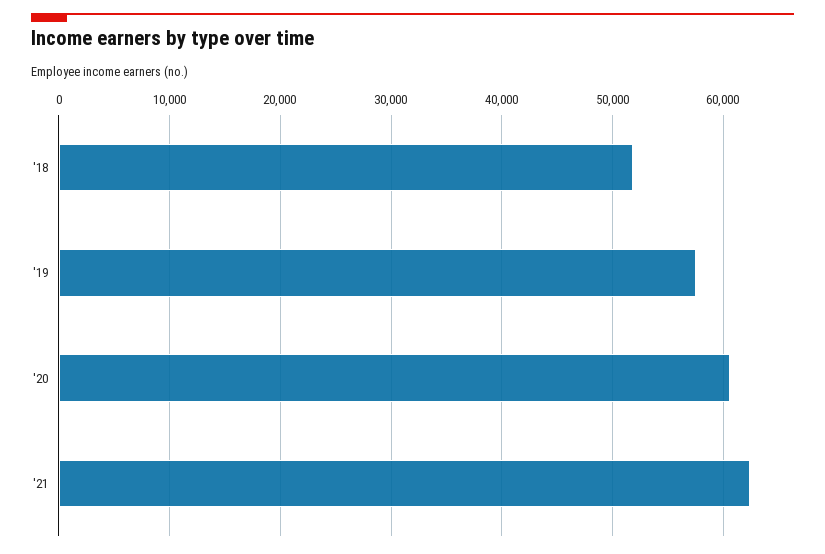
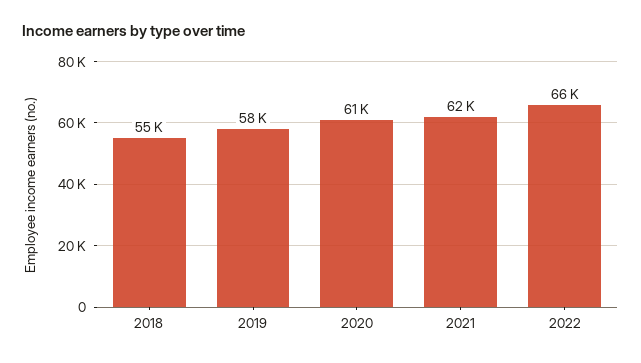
'18: 52000 -> 55000
2022: none -> 66000

